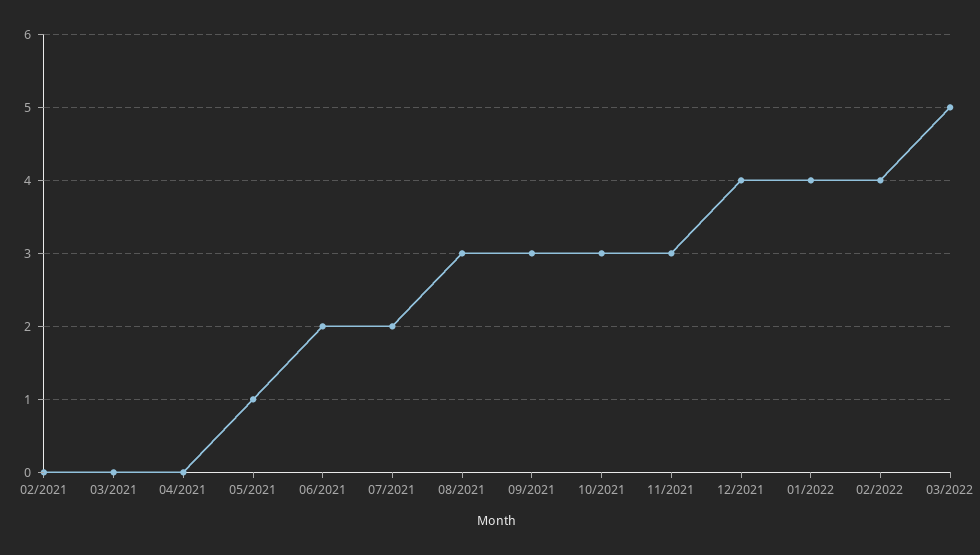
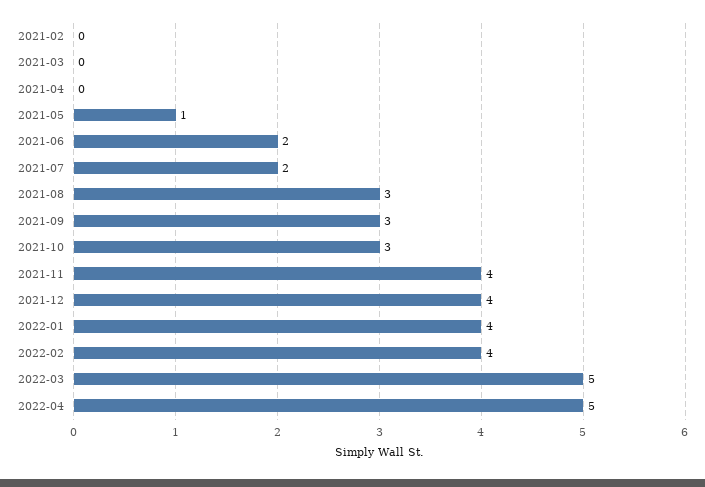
11/2021: 3 -> 4
2022-04: none -> 5

